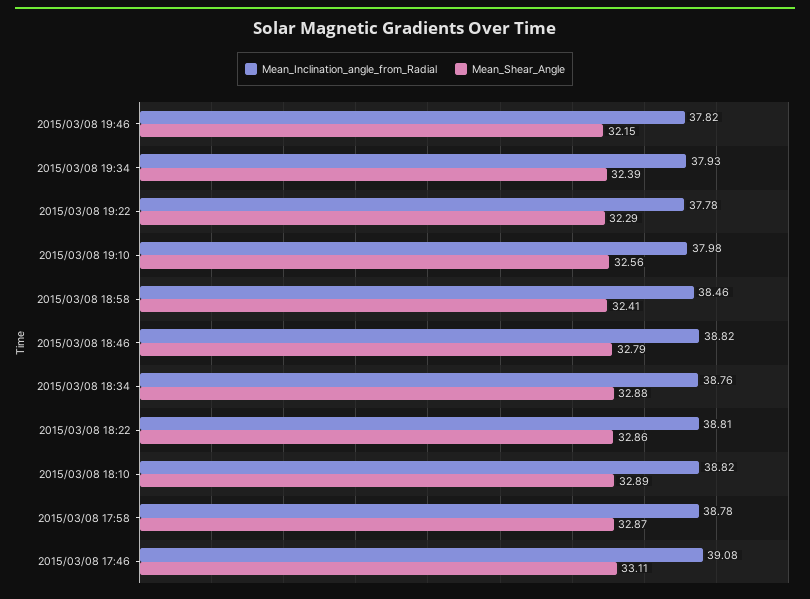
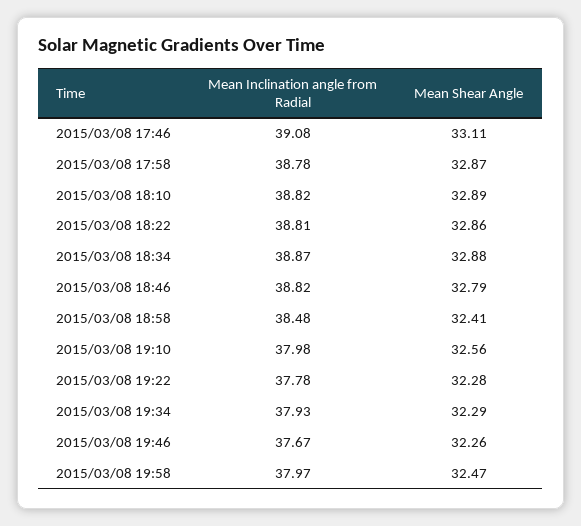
Mean_Inclination_angle_from_Radial, 2015/03/08 19:46: 37.82 -> 37.67
Mean_Shear_Angle, 2015/03/08 19:46: 32.15 -> 32.26
Mean_Shear_Angle, 2015/03/08 19:34: 32.39 -> 32.29
Mean_Shear_Angle, 2015/03/08 19:22: 32.29 -> 32.28
Mean_Inclination_angle_from_Radial, 2015/03/08 18:58: 38.46 -> 38.48
Mean_Inclination_angle_from_Radial, 2015/03/08 18:34: 38.76 -> 38.87
Mean_Inclination_angle_from_Radial, 2015/03/08 19:58: none -> 37.97
Mean_Shear_Angle, 2015/03/08 19:58: none -> 32.47

